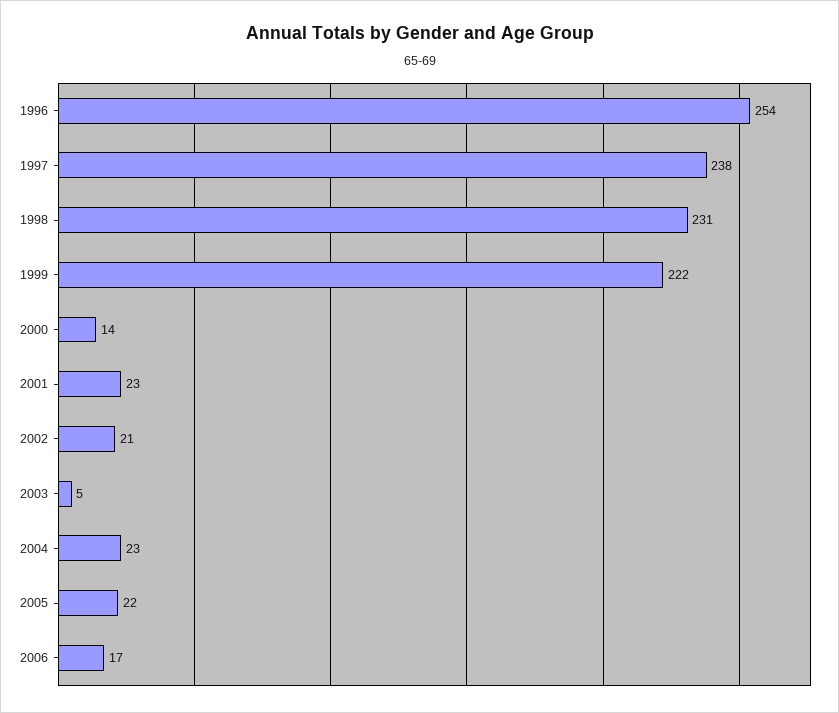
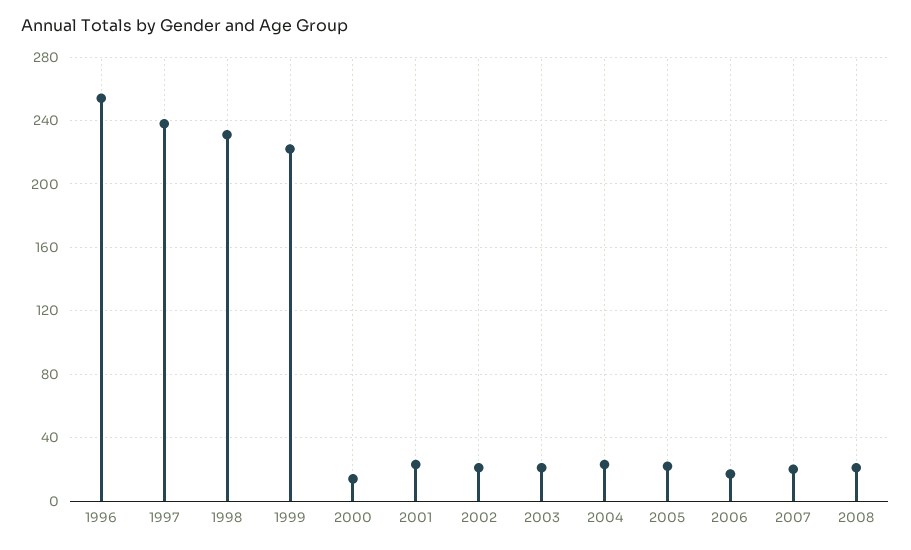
2003: 5 -> 20
2007: none -> 20
2008: none -> 20

